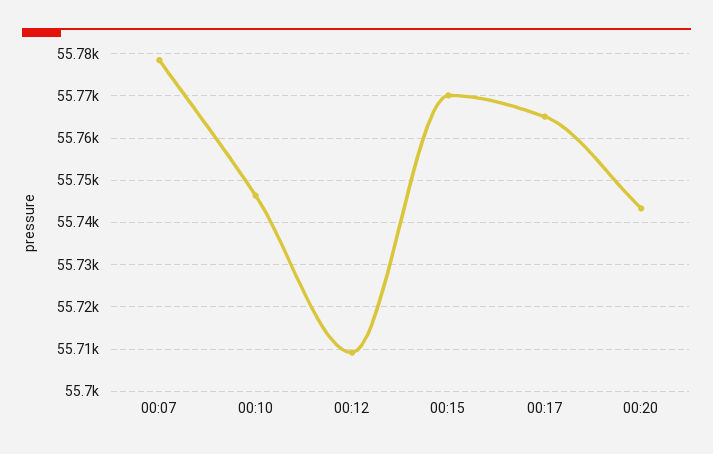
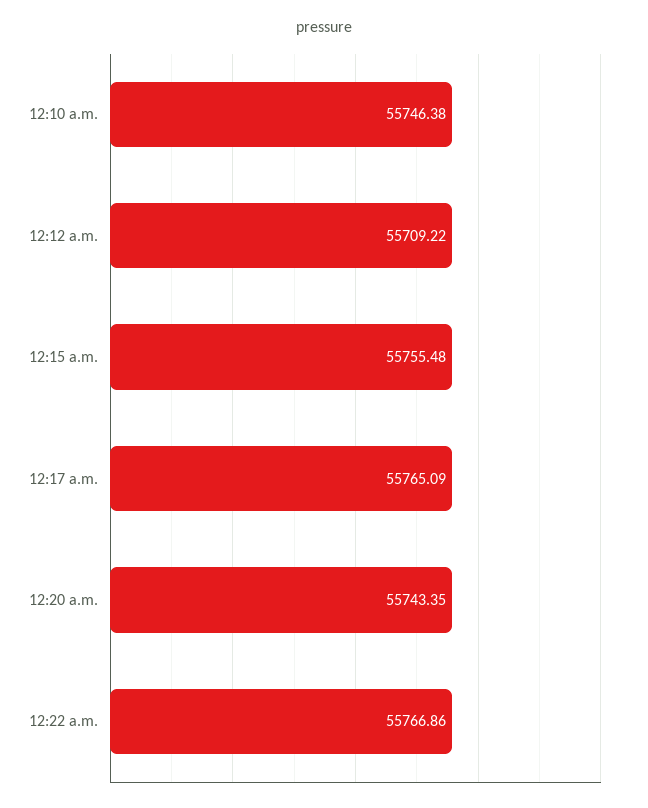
00:07: 55778 -> none
00:15: 55770 -> 55755.48
12:22 a.m.: none -> 55766.86

